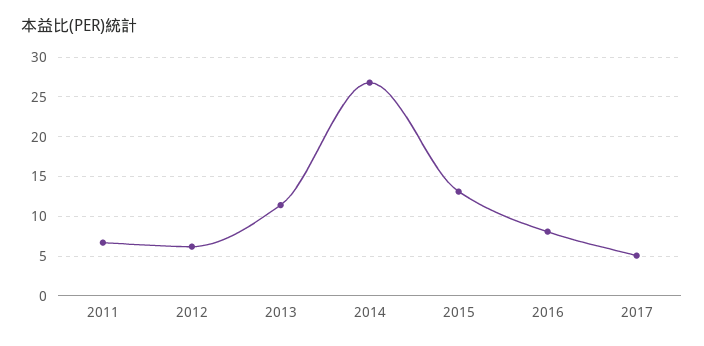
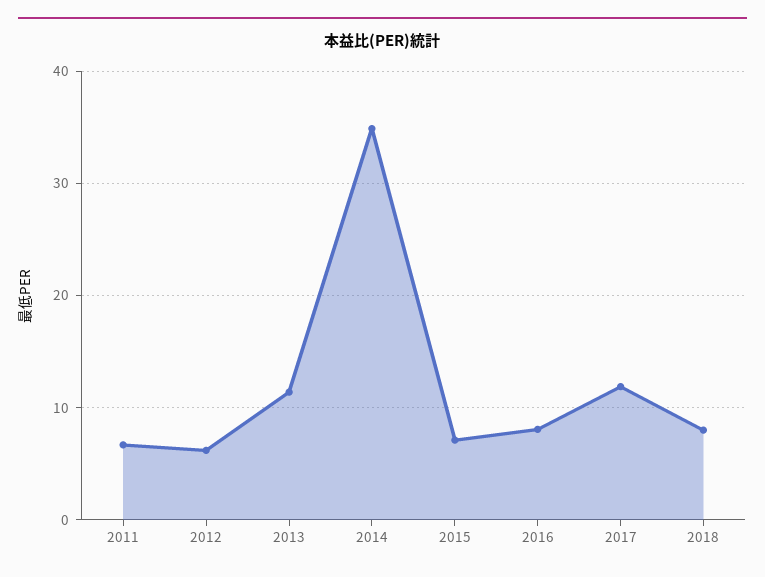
2014: 27 -> 35
2015: 13 -> 7
2017: 5 -> 12
2018: none -> 8

